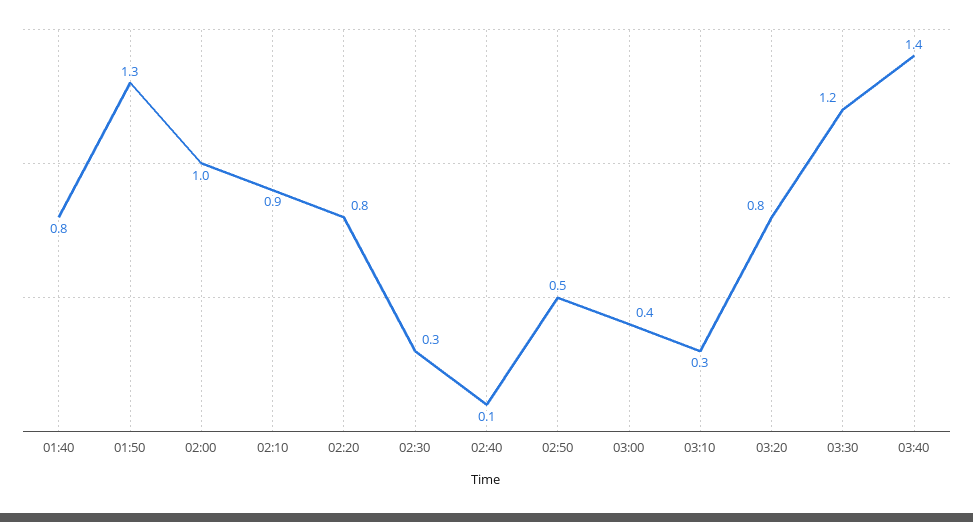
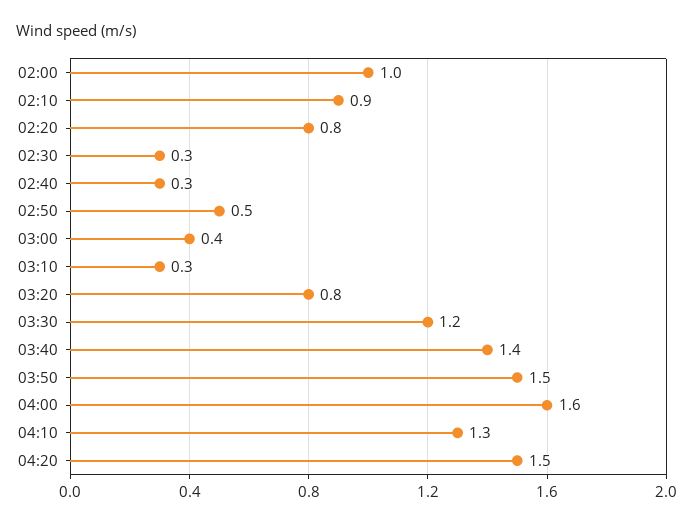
01:40: 0.8 -> none
01:50: 1.3 -> none
02:40: 0.1 -> 0.3
03:50: none -> 1.5
04:00: none -> 1.6
04:10: none -> 1.3
04:20: none -> 1.5

